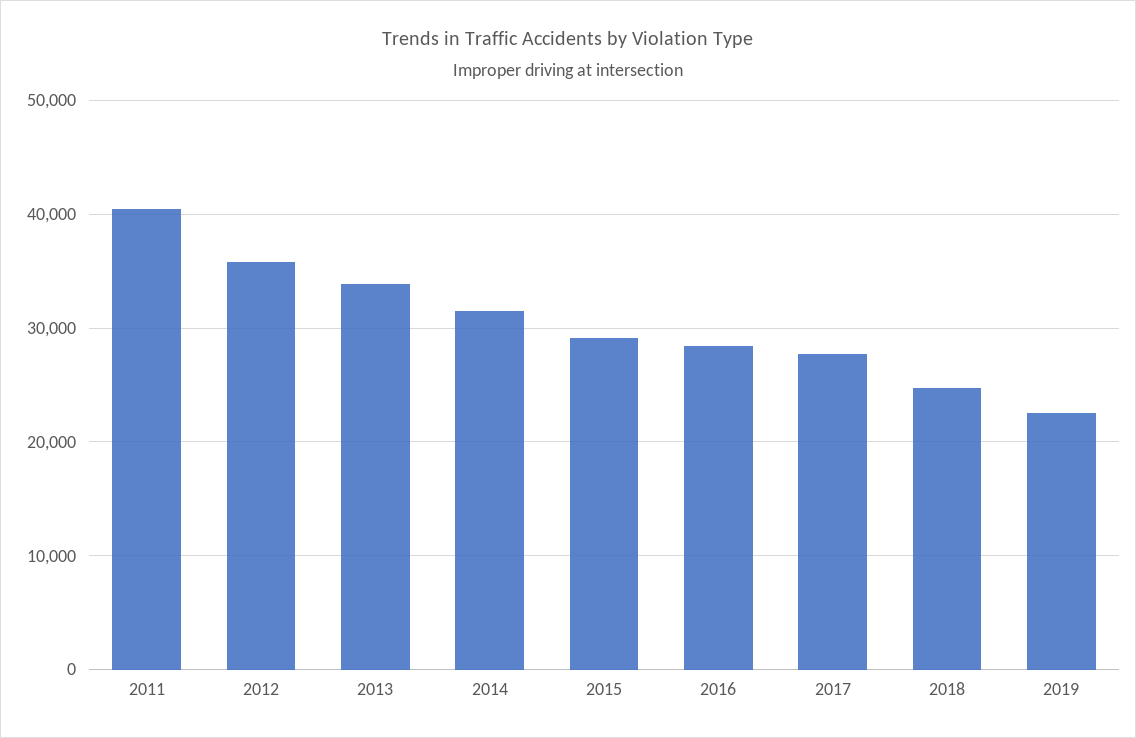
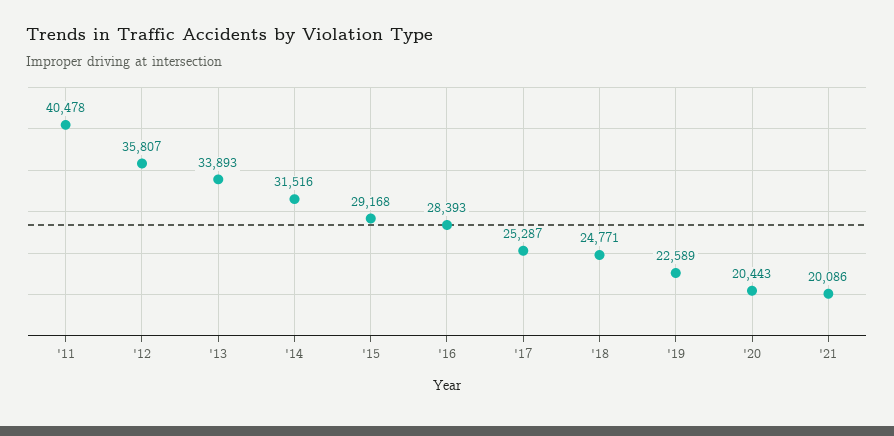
2017: 28000 -> 25287
'20: none -> 20443
'21: none -> 20086

